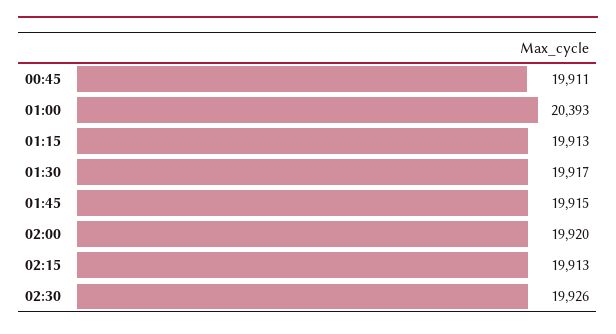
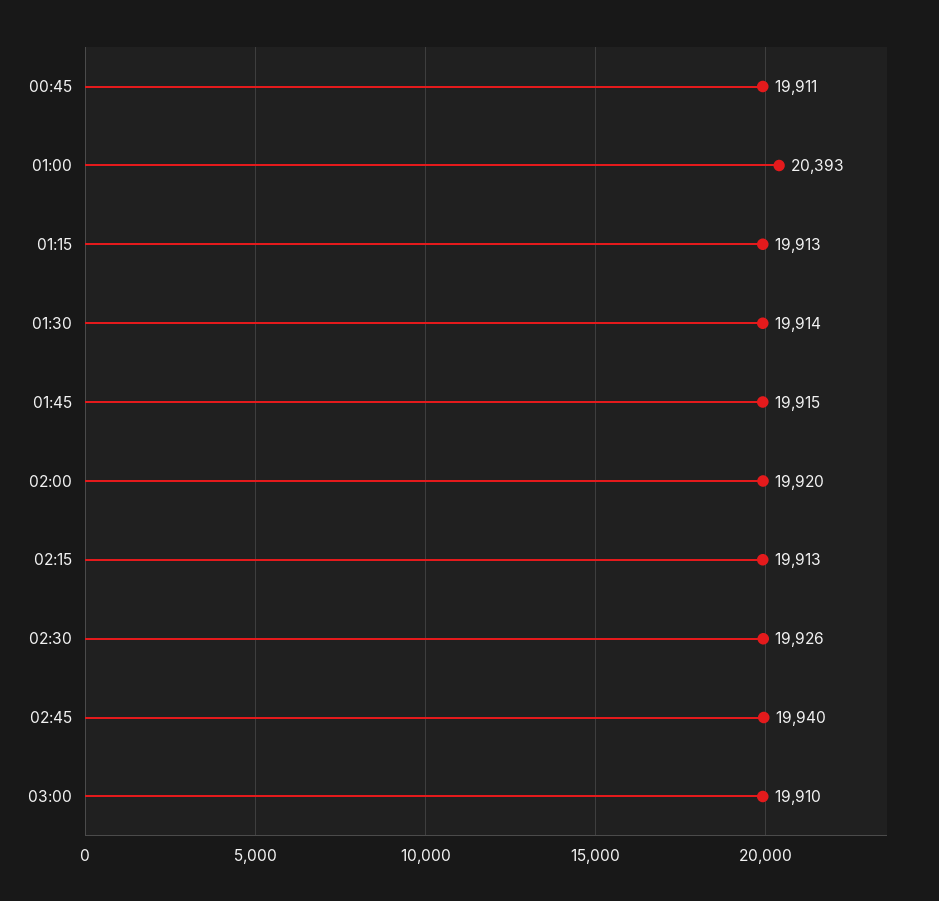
01:30: 19917 -> 19914
02:45: none -> 19940
03:00: none -> 19910

